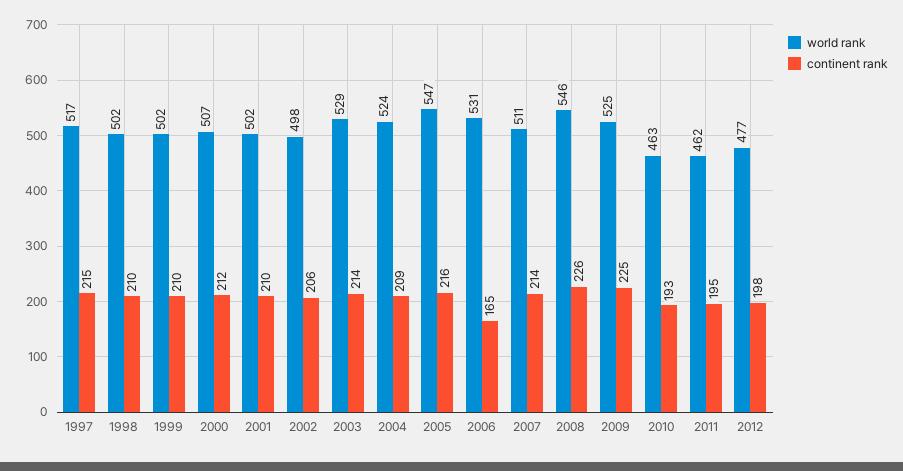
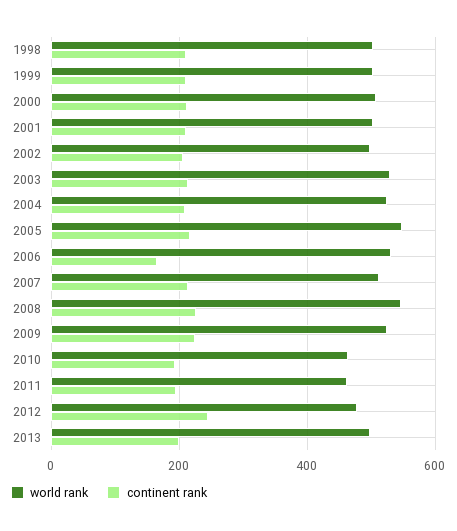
world rank, 1997: 517 -> none
continent rank, 1997: 215 -> none
continent rank, 2012: 198 -> 240
world rank, 2013: none -> 500
continent rank, 2013: none -> 200

